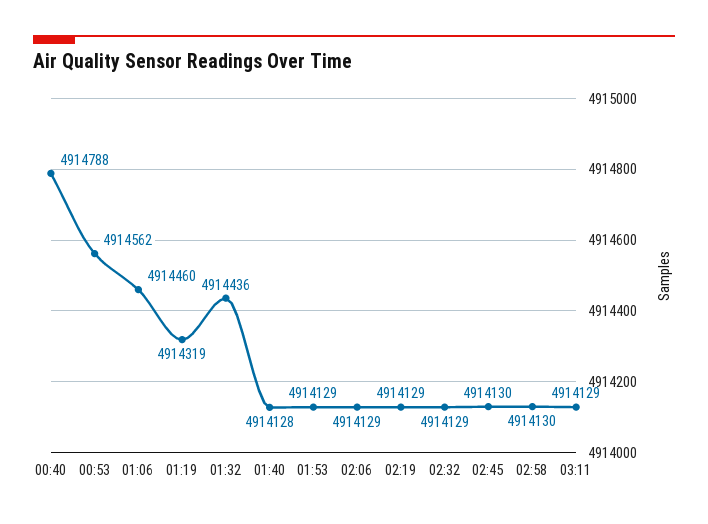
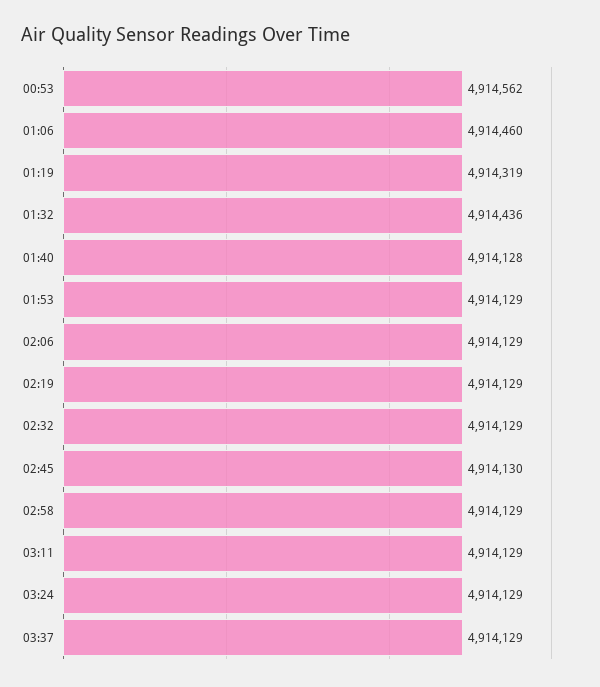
00:40: 4914788 -> none
02:58: 4914130 -> 4914129
03:24: none -> 4914129
03:37: none -> 4914129

